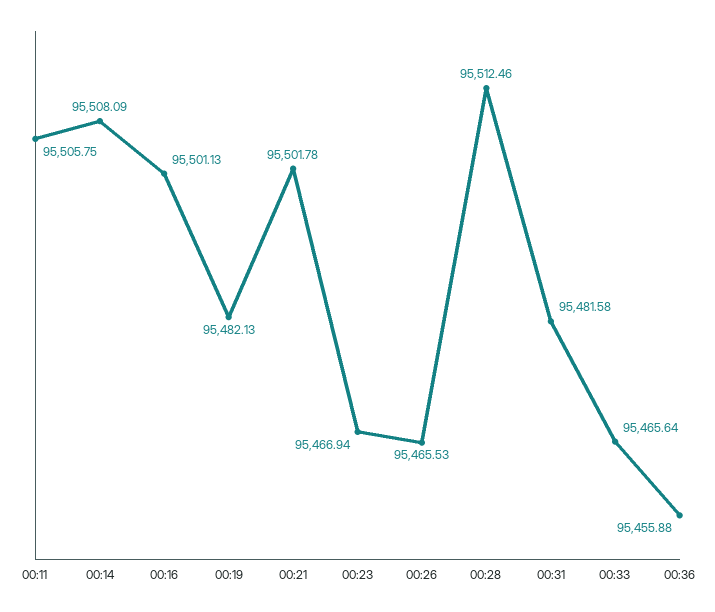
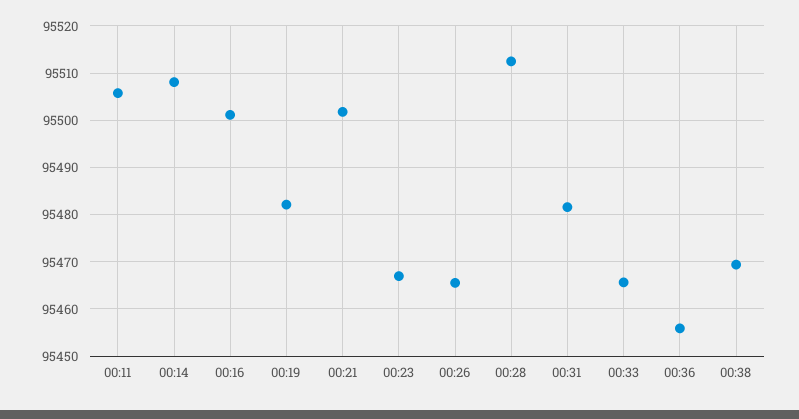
00:38: none -> 95470

